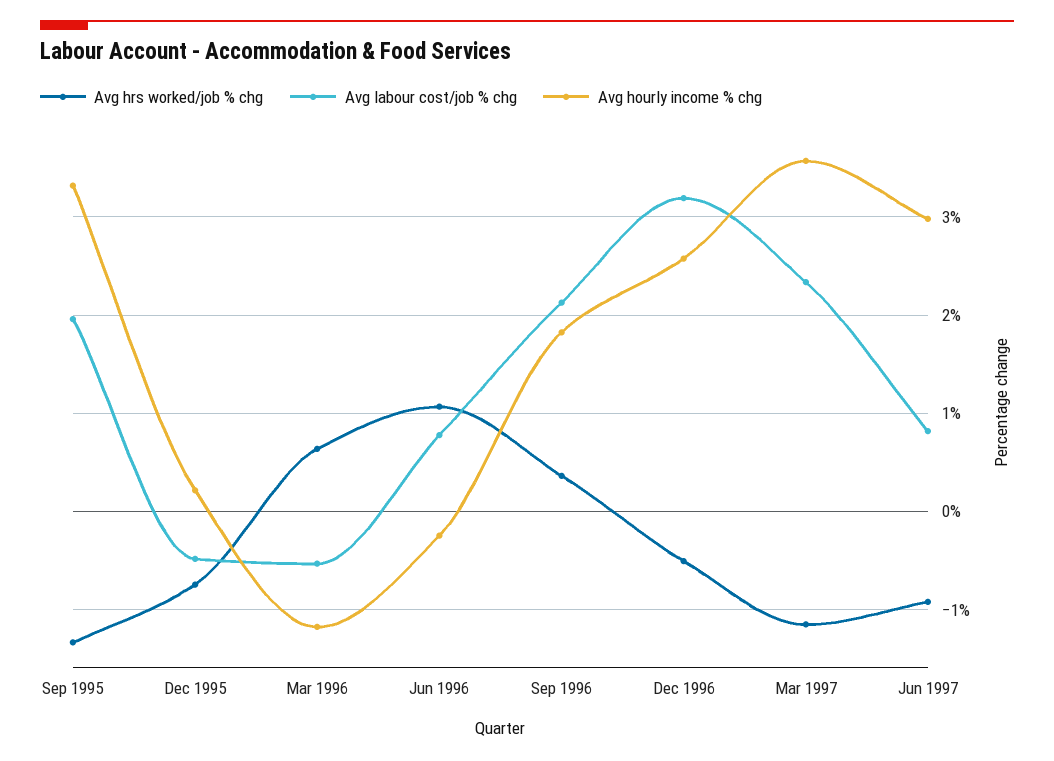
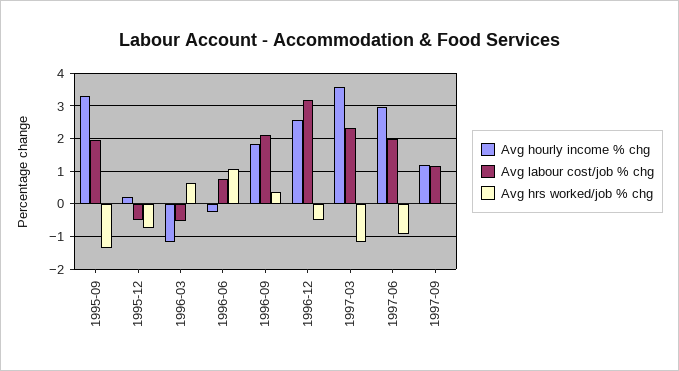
Avg labour cost/job % chg, Jun 1997: 0.8 -> 2
Avg hourly income % chg, 1997-09: none -> 1.2
Avg labour cost/job % chg, 1997-09: none -> 1.2
Avg hrs worked/job % chg, 1997-09: none -> 0

